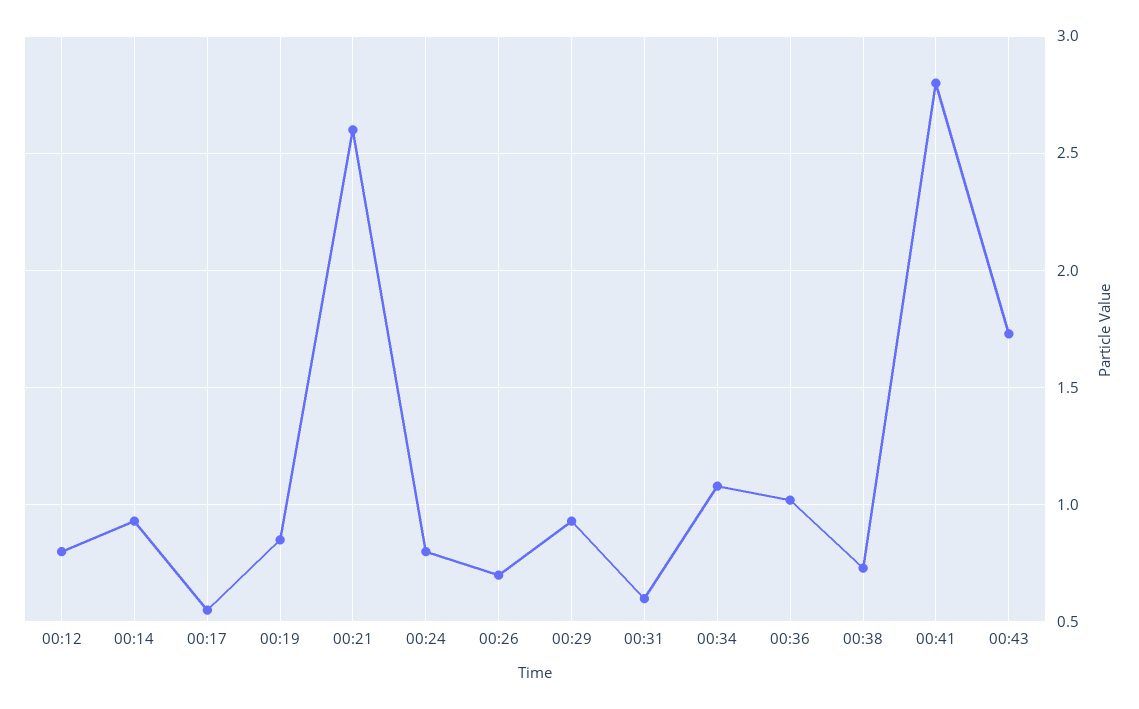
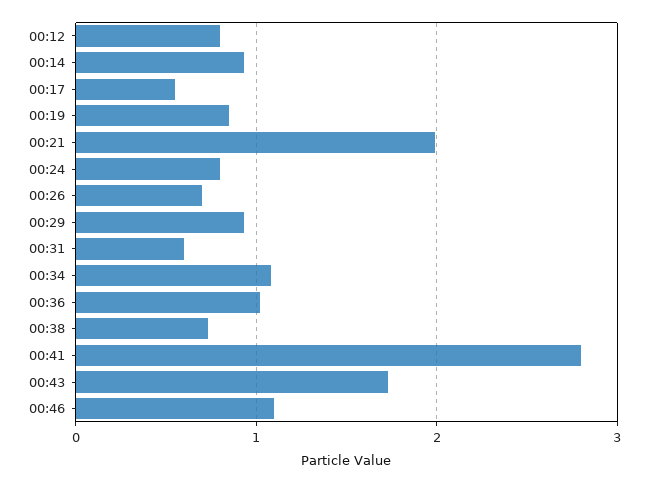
00:21: 2.6 -> 2
00:46: none -> 1.1

